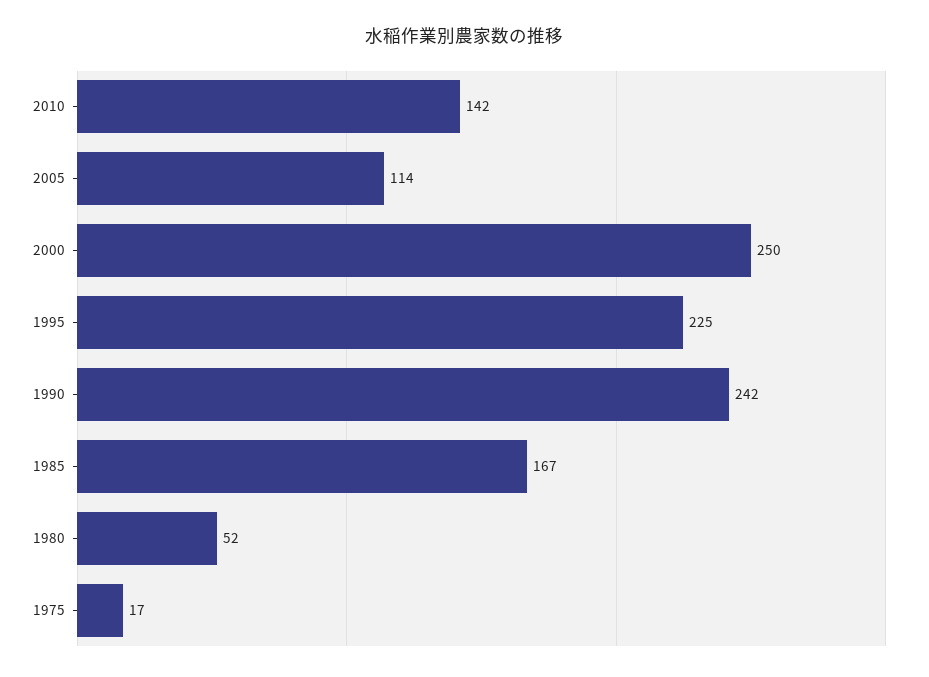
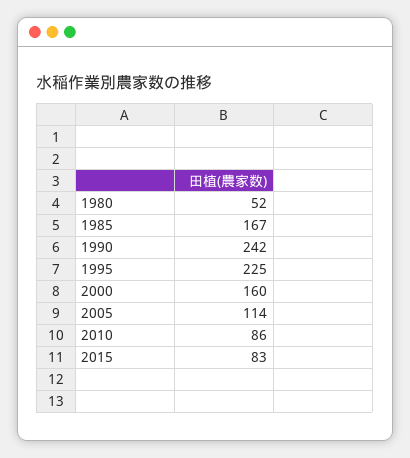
2010: 142 -> 86
2000: 250 -> 160
1975: 17 -> none
2015: none -> 83

